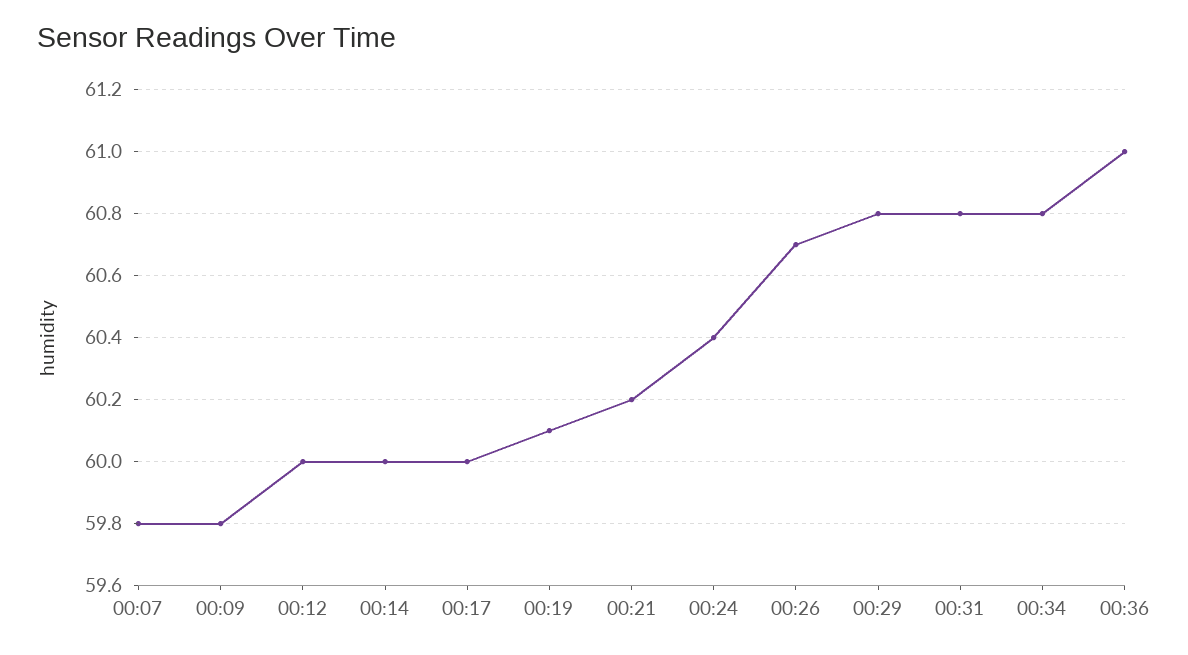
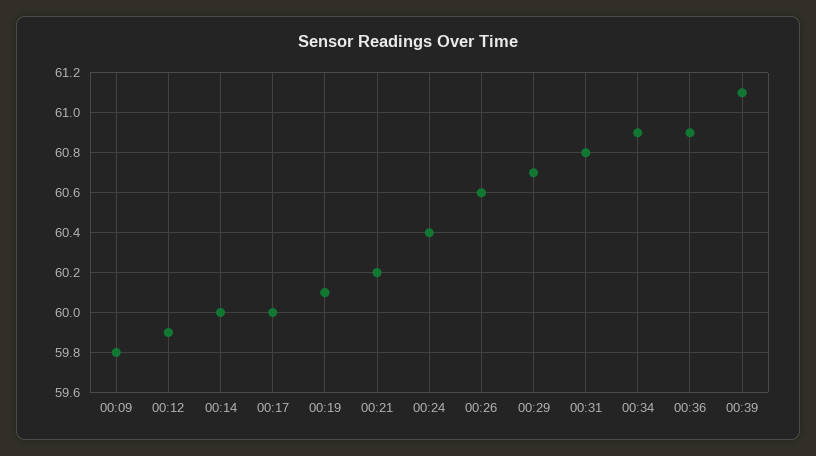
00:07: 59.8 -> none
00:12: 60 -> 59.9
00:26: 60.7 -> 60.6
00:29: 60.8 -> 60.7
00:34: 60.8 -> 60.9
00:36: 61 -> 60.9
00:39: none -> 61.1

